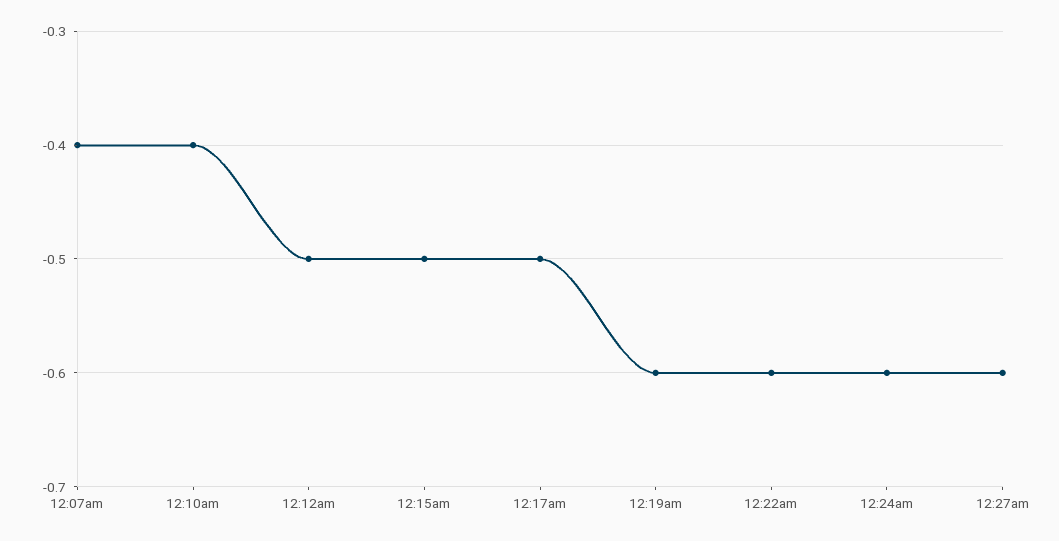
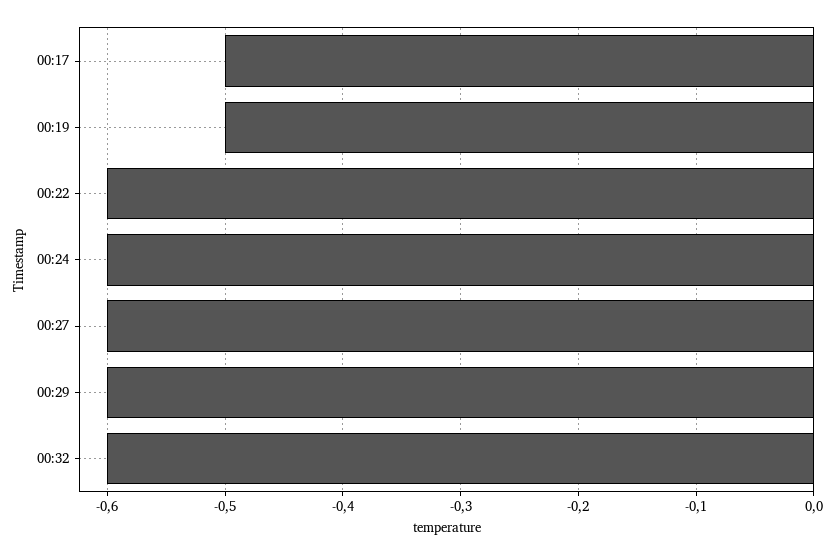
12:07am: -0.4 -> none
12:10am: -0.4 -> none
12:12am: -0.5 -> none
12:15am: -0.5 -> none
12:19am: -0.6 -> -0.5
00:29: none -> -0.6
00:32: none -> -0.6

